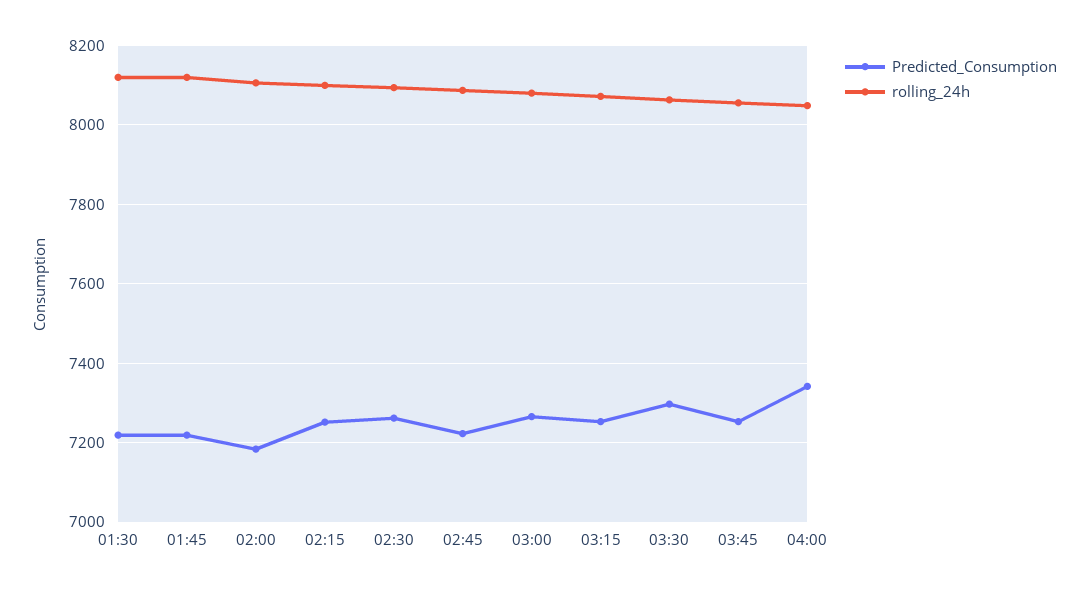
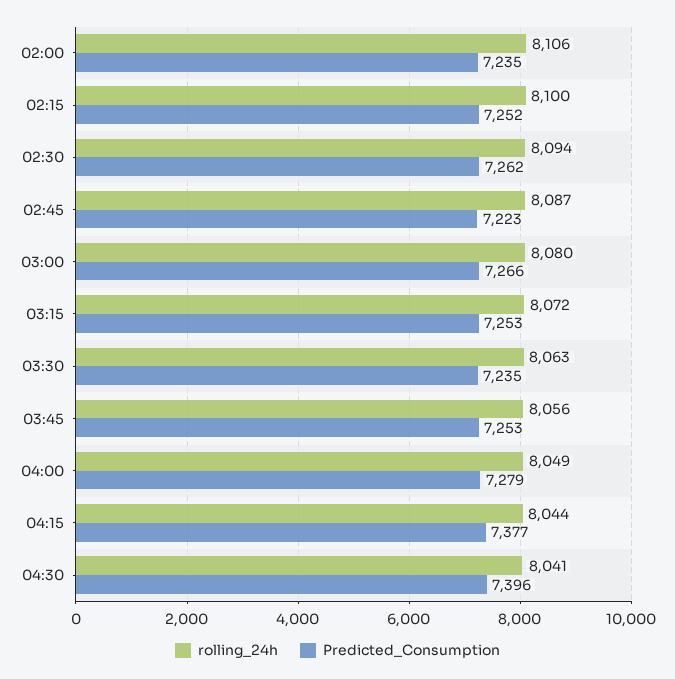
Predicted_Consumption, 01:30: 7220 -> none
rolling_24h, 01:30: 8120 -> none
Predicted_Consumption, 01:45: 7220 -> none
rolling_24h, 01:45: 8120 -> none
Predicted_Consumption, 02:00: 7180 -> 7235
Predicted_Consumption, 03:30: 7300 -> 7235
Predicted_Consumption, 04:00: 7340 -> 7279
rolling_24h, 04:15: none -> 8044
Predicted_Consumption, 04:15: none -> 7377
rolling_24h, 04:30: none -> 8041
Predicted_Consumption, 04:30: none -> 7396

